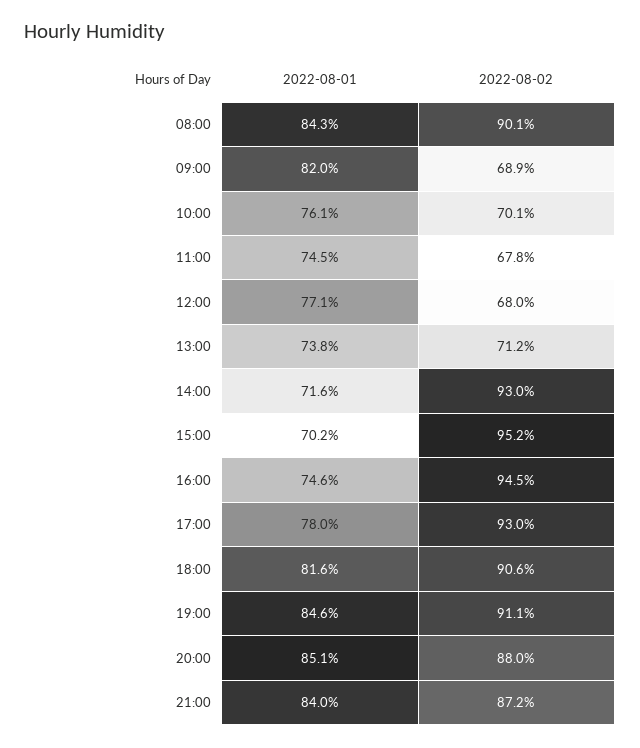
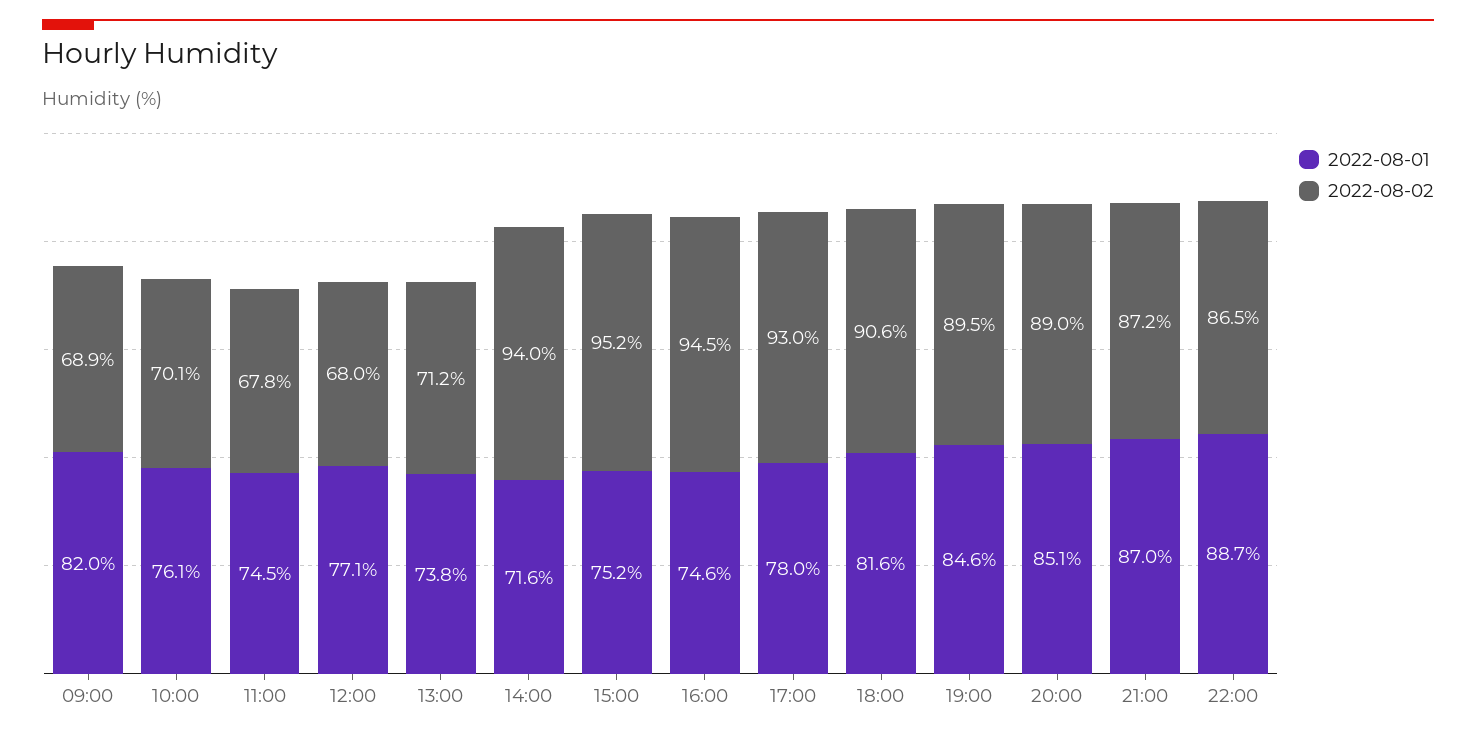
2022-08-01, 08:00: 84.3 -> none
2022-08-02, 08:00: 90.1 -> none
2022-08-02, 14:00: 93 -> 94
2022-08-01, 15:00: 70.2 -> 75.2
2022-08-02, 19:00: 91.1 -> 89.5
2022-08-02, 20:00: 88 -> 89
2022-08-01, 21:00: 84 -> 87
2022-08-01, 22:00: none -> 88.7
2022-08-02, 22:00: none -> 86.5

